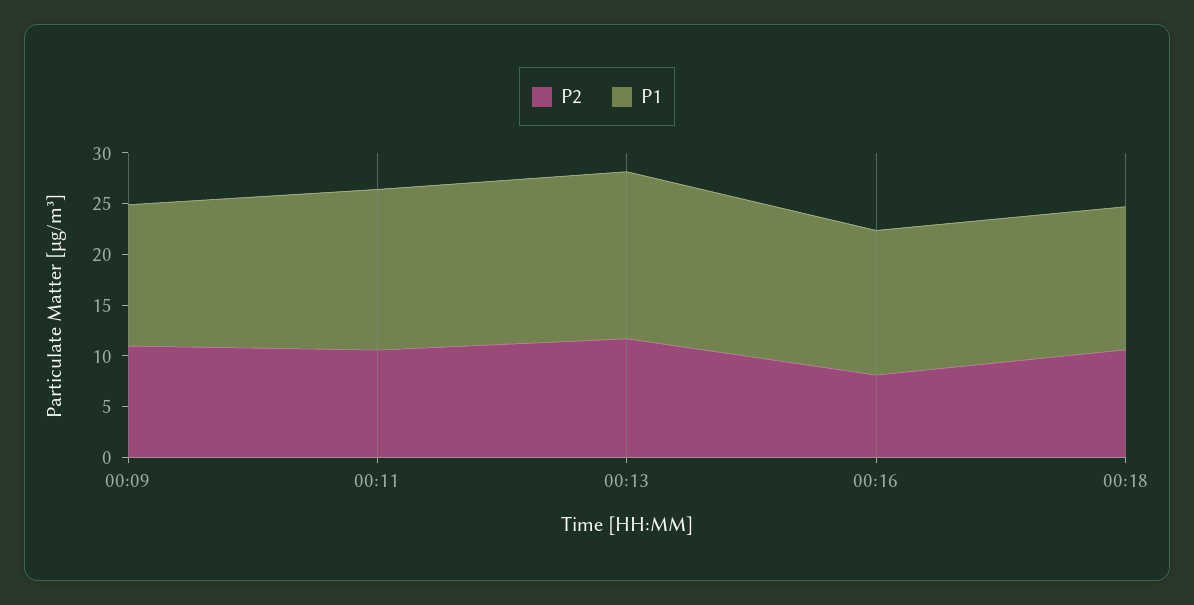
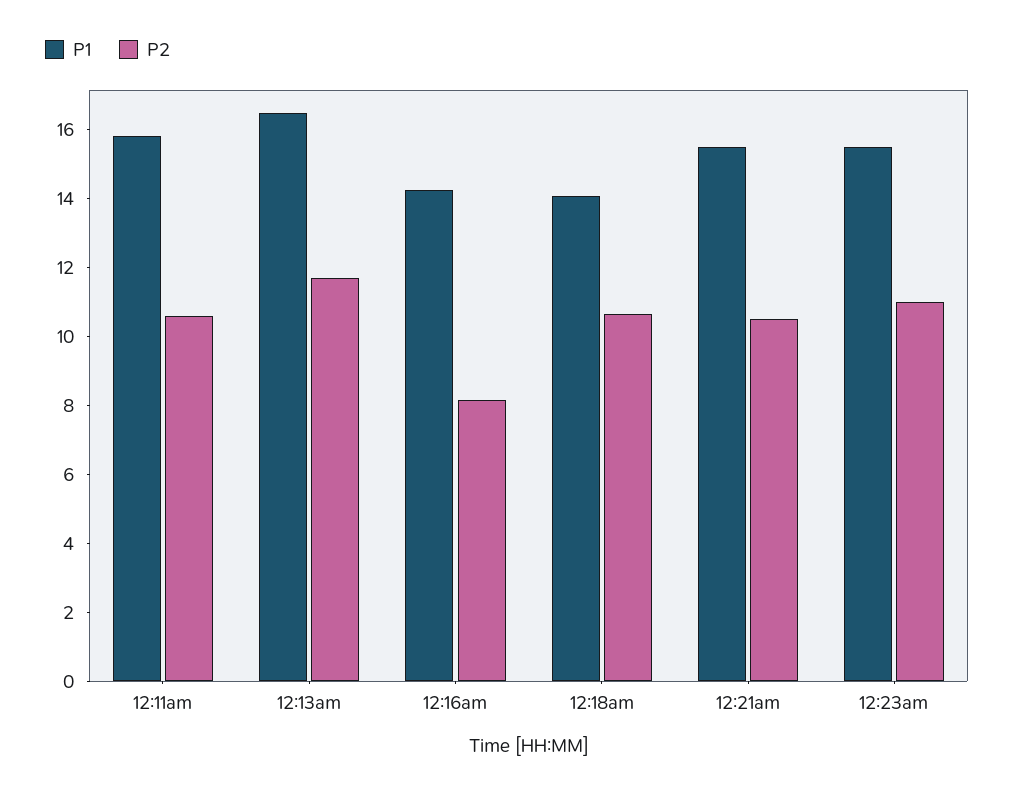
P2, 00:09: 11 -> none
P1, 00:09: 14 -> none
P1, 12:21am: none -> 15.5
P2, 12:21am: none -> 10.5
P1, 12:23am: none -> 15.5
P2, 12:23am: none -> 11

